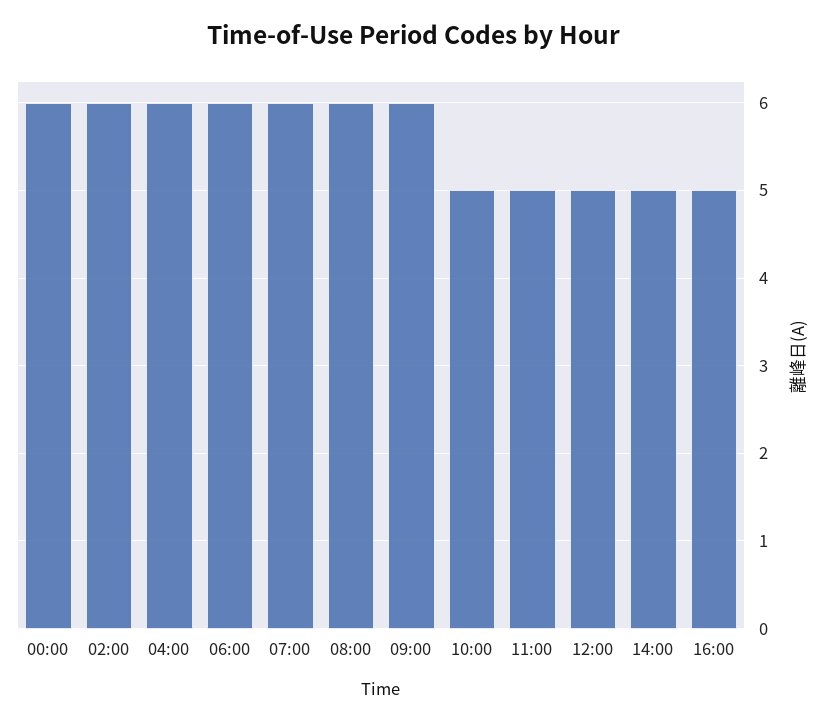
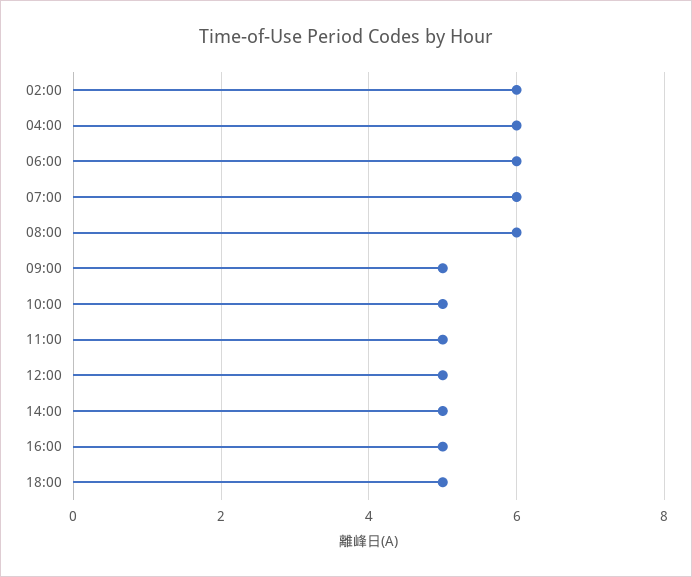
00:00: 6 -> none
09:00: 6 -> 5
18:00: none -> 5

